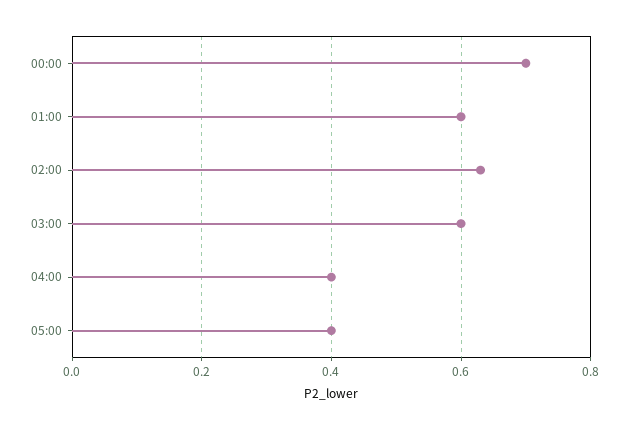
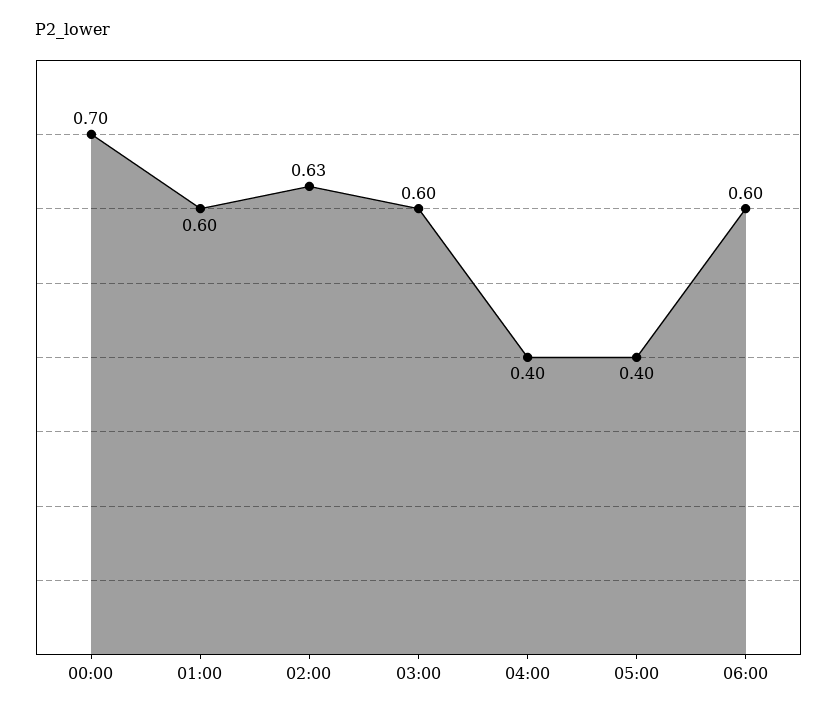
06:00: none -> 0.6

